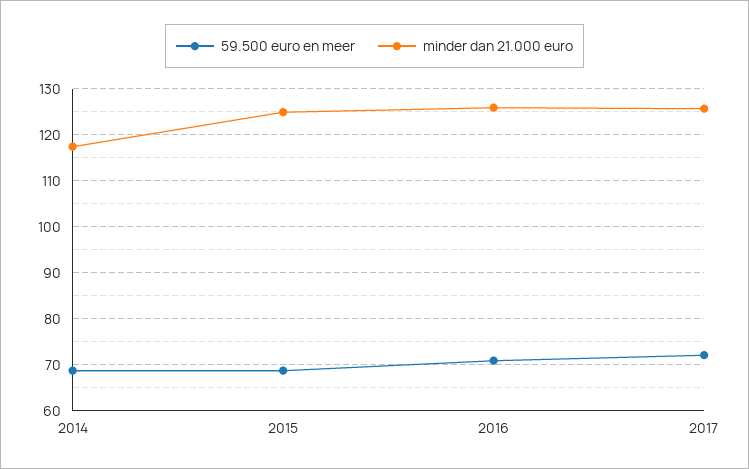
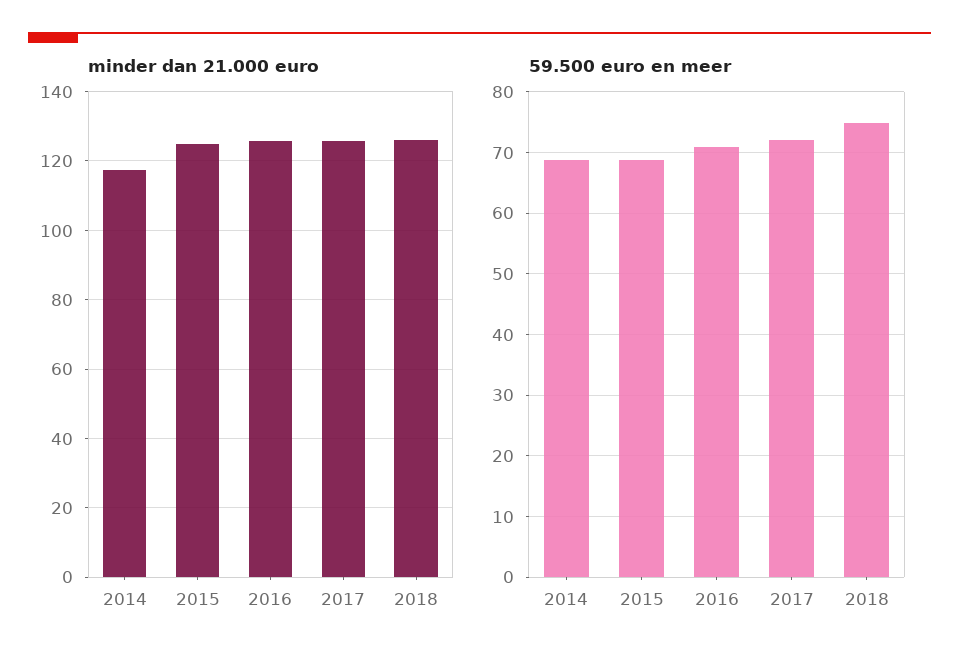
minder dan 21.000 euro, 2018: none -> 126
59.500 euro en meer, 2018: none -> 75

